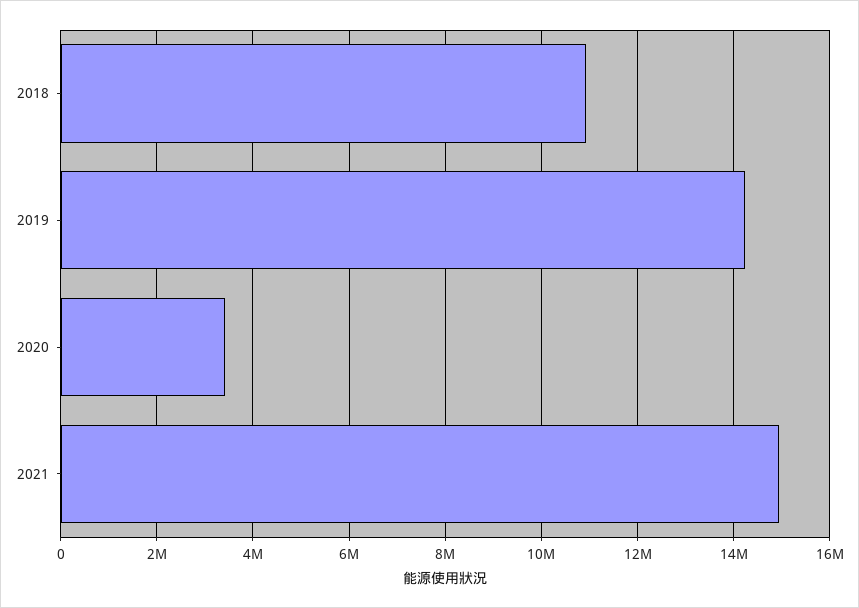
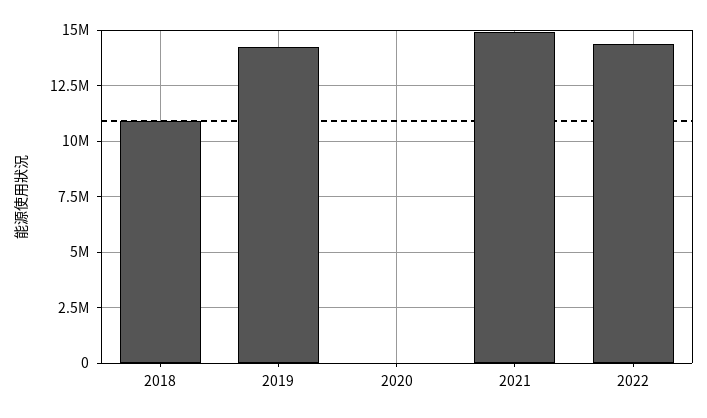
2020: 3400000 -> 0
2022: none -> 14500000

